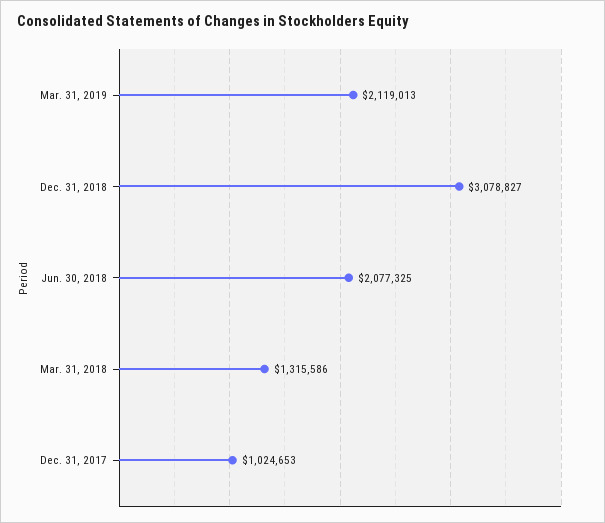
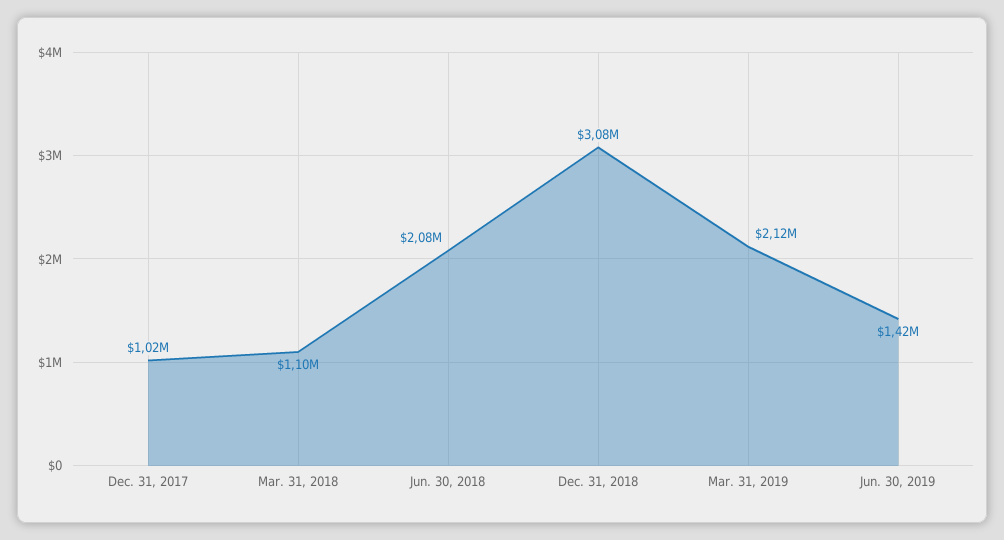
Mar. 31, 2018: 1315586 -> 1100000
Jun. 30, 2019: none -> 1420000

